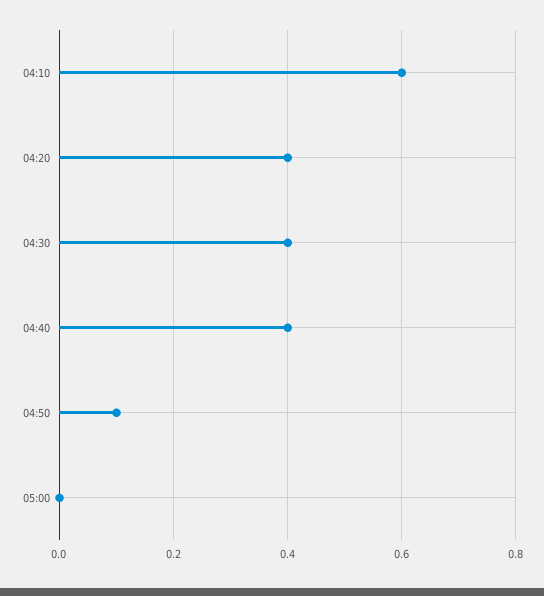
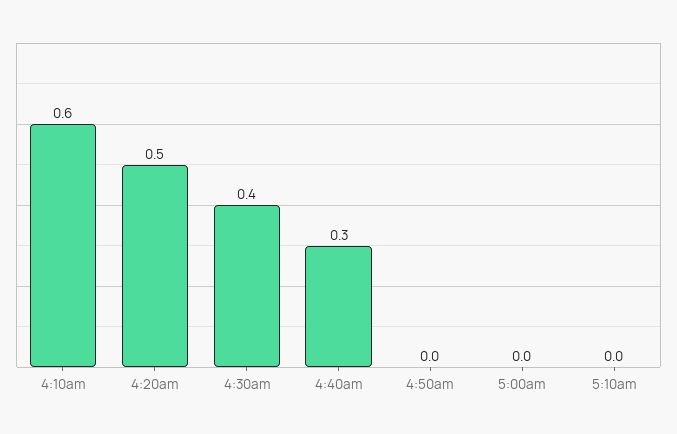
04:20: 0.4 -> 0.5
04:40: 0.4 -> 0.3
04:50: 0.1 -> 0
5:10am: none -> 0

